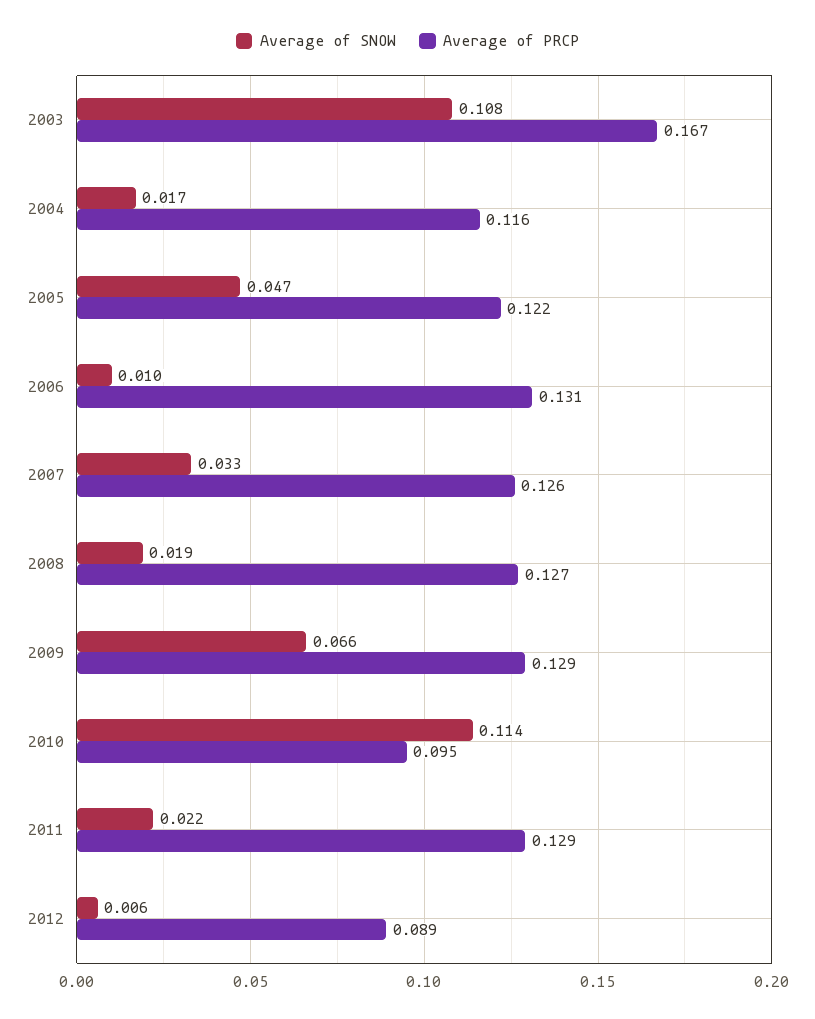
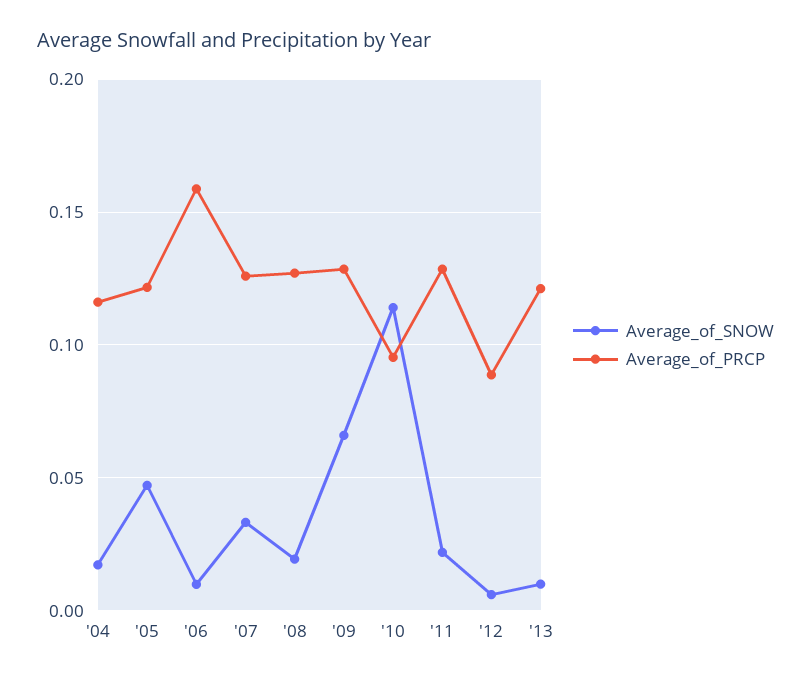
Average of SNOW, 2003: 0.108 -> none
Average of PRCP, 2003: 0.167 -> none
Average of PRCP, 2006: 0.131 -> 0.16
Average of SNOW, '13: none -> 0.01
Average of PRCP, '13: none -> 0.12

